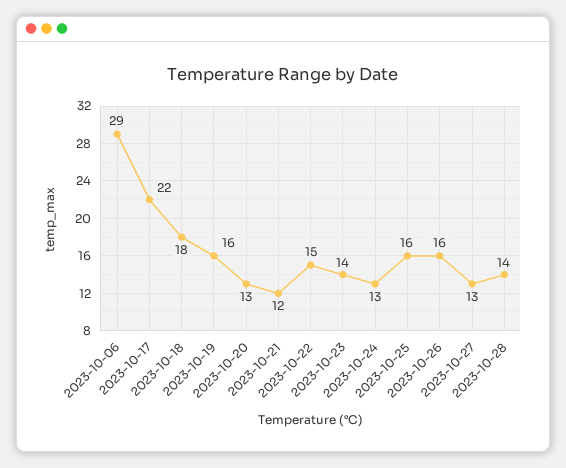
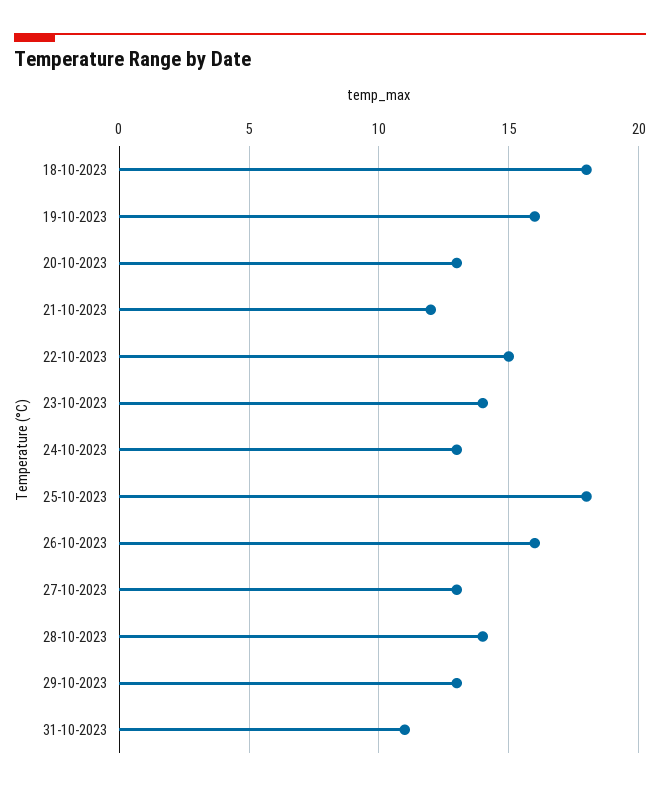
2023-10-06: 29 -> none
2023-10-17: 22 -> none
2023-10-25: 16 -> 18
29-10-2023: none -> 13
31-10-2023: none -> 11

